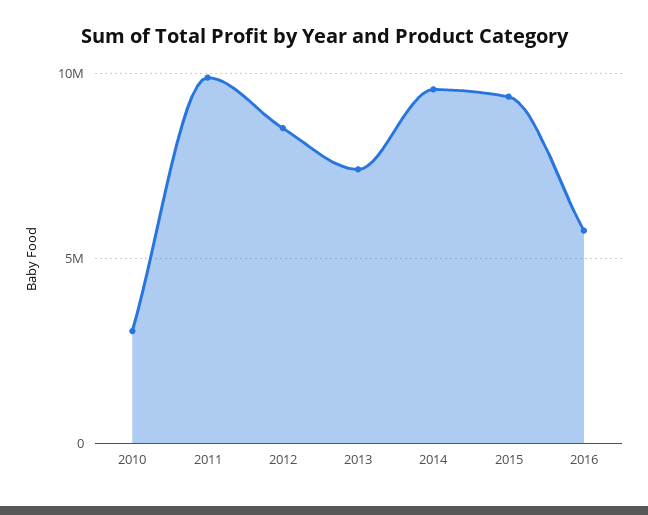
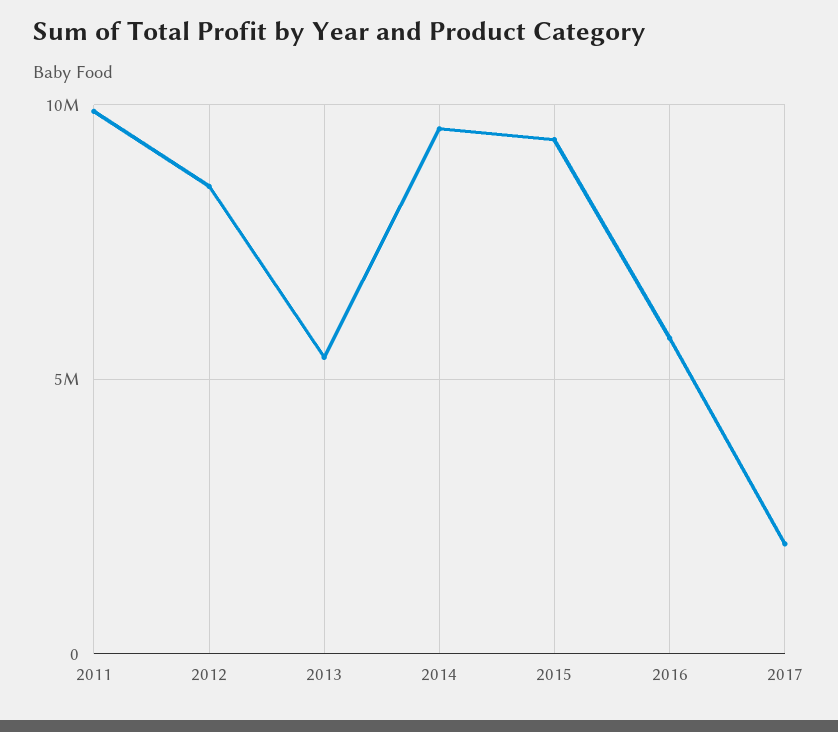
2010: 3000000 -> none
2013: 7500000 -> 5500000
2017: none -> 2000000

